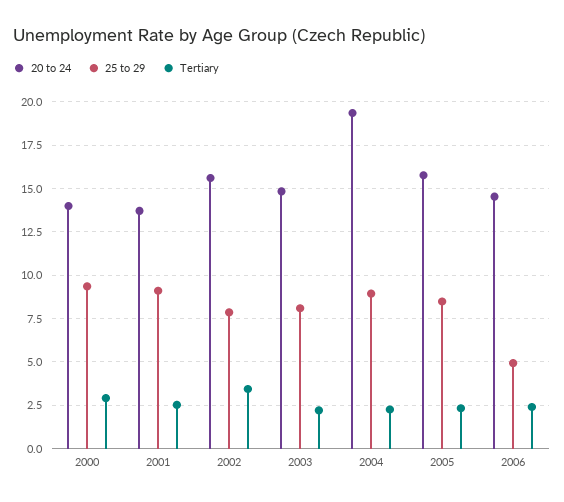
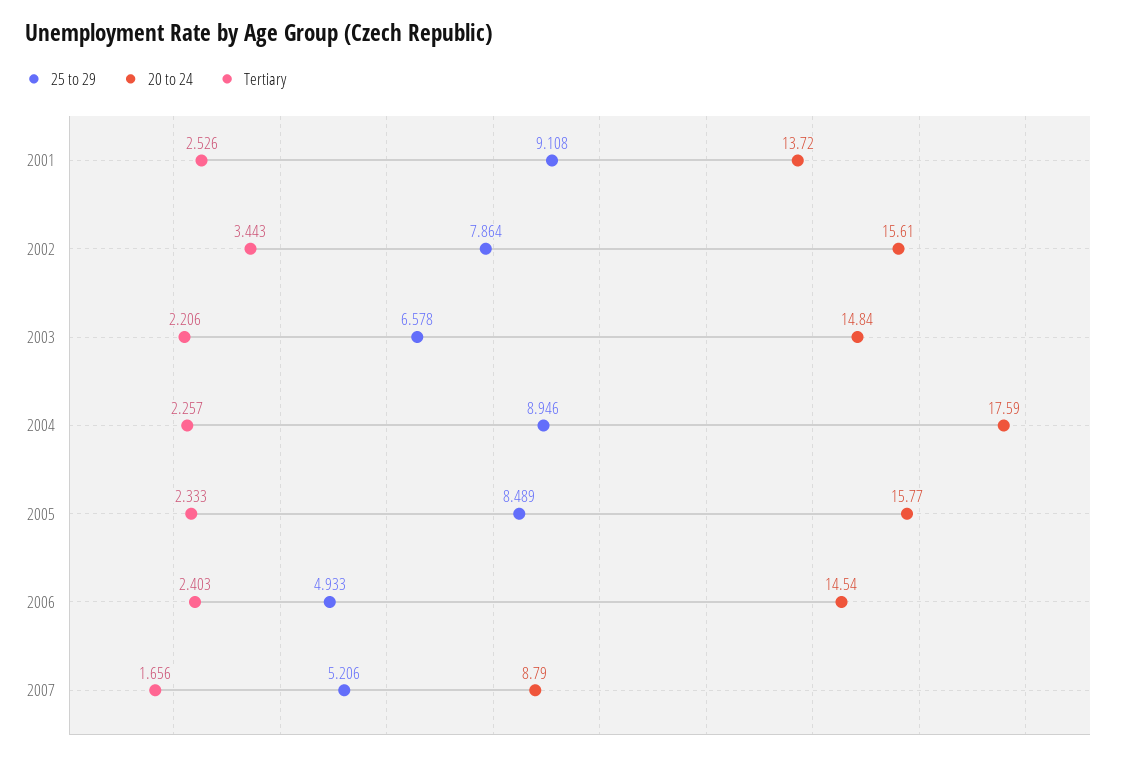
20 to 24, 2000: 14 -> none
25 to 29, 2000: 9.5 -> none
Tertiary, 2000: 3 -> none
25 to 29, 2003: 8 -> 6.578
20 to 24, 2004: 19.5 -> 17.59
25 to 29, 2007: none -> 5.206
20 to 24, 2007: none -> 8.79
Tertiary, 2007: none -> 1.656

